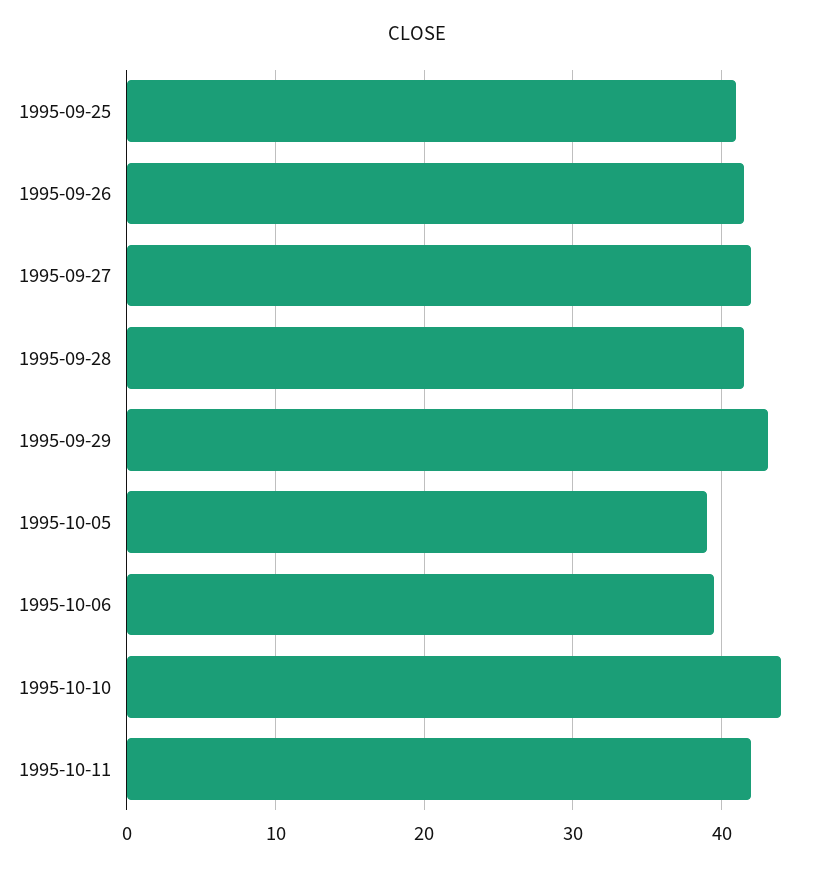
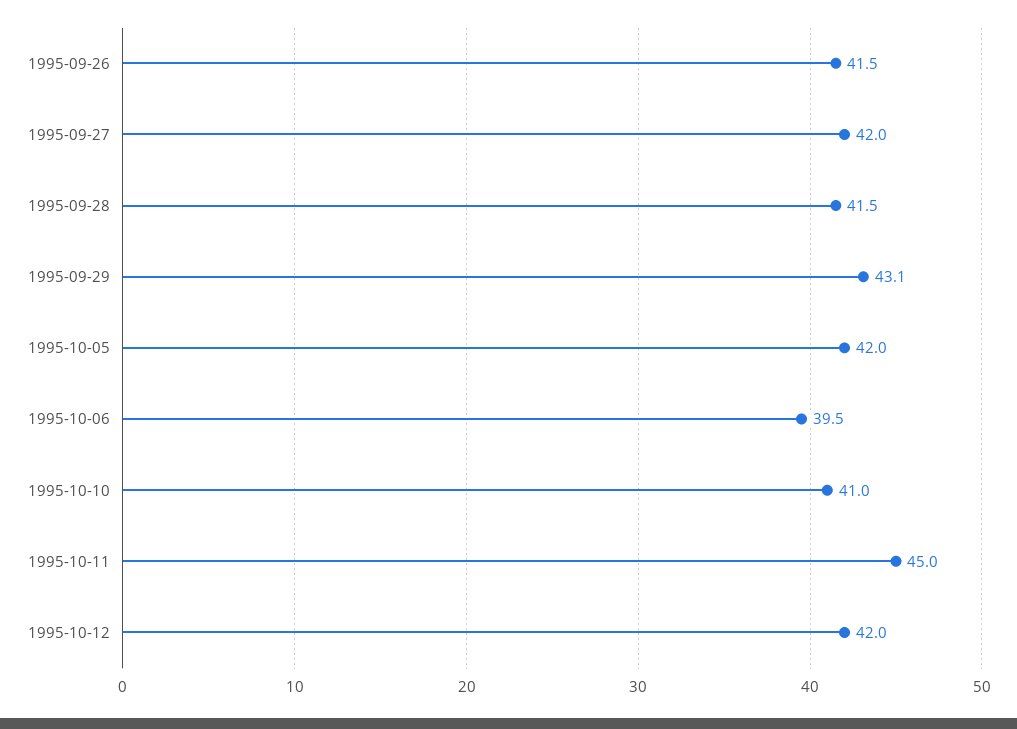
1995-09-25: 41 -> none
1995-10-05: 39 -> 42
1995-10-10: 44 -> 41
1995-10-11: 42 -> 45
1995-10-12: none -> 42

